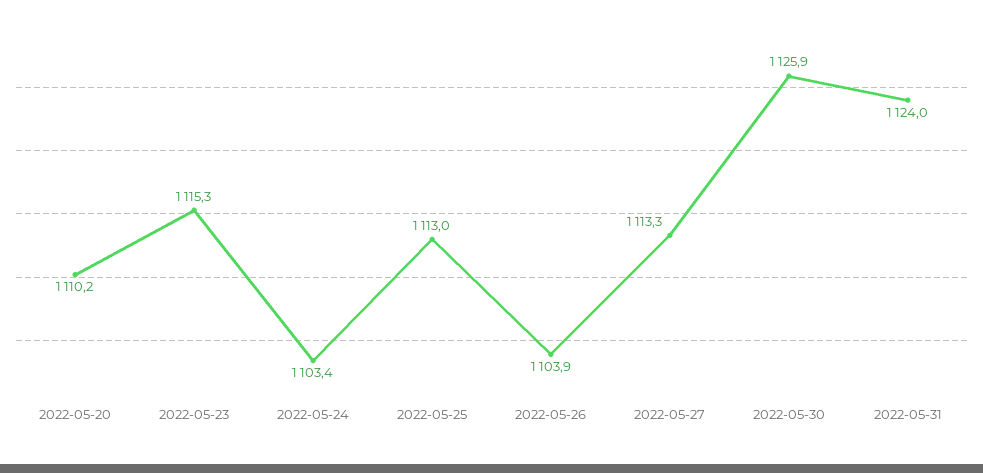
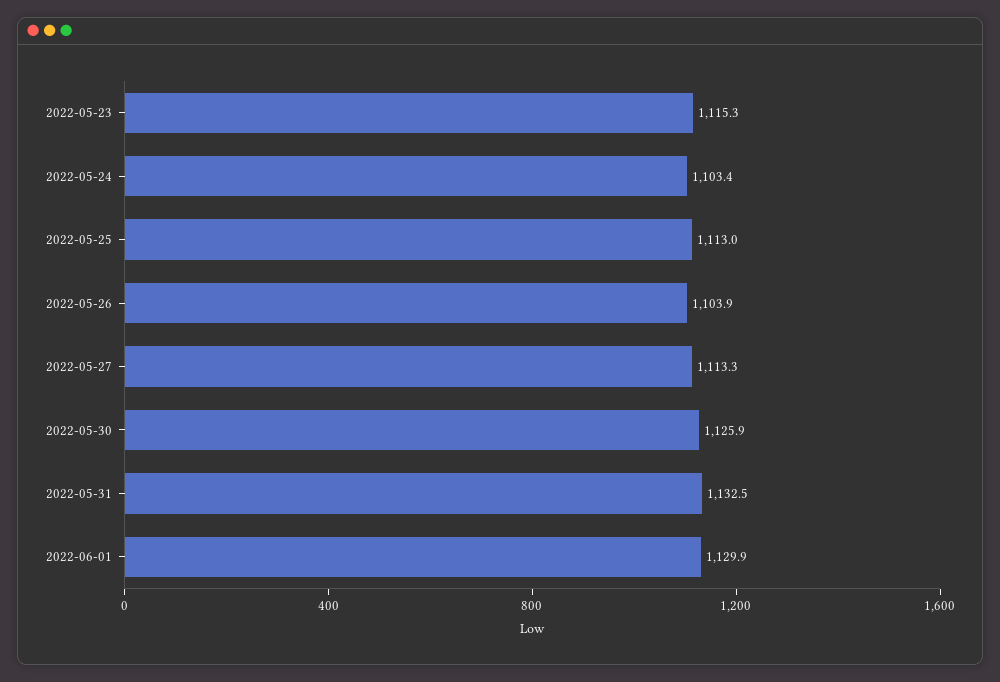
2022-05-20: 1110.2 -> none
2022-05-31: 1124 -> 1132.5
2022-06-01: none -> 1129.9

